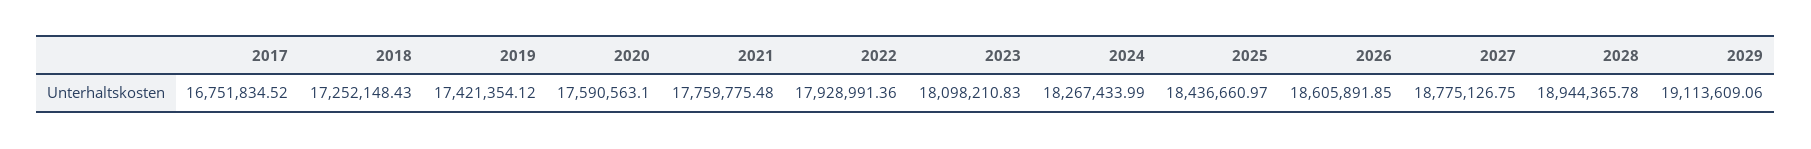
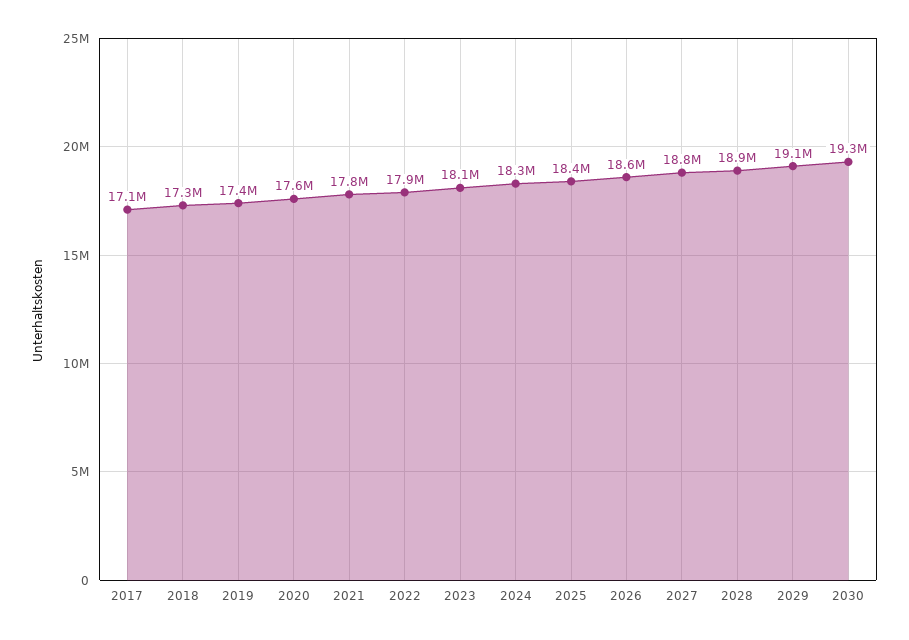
2017: 16751834.52 -> 17100000
2030: none -> 19300000

